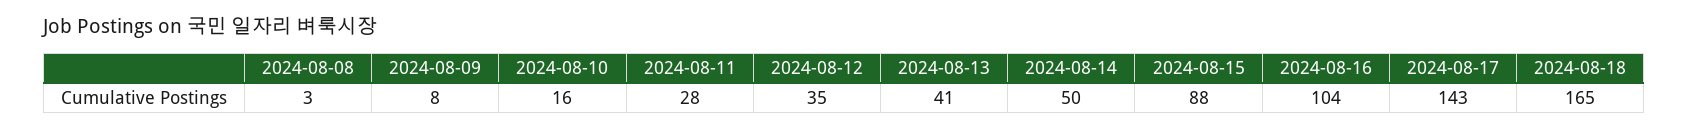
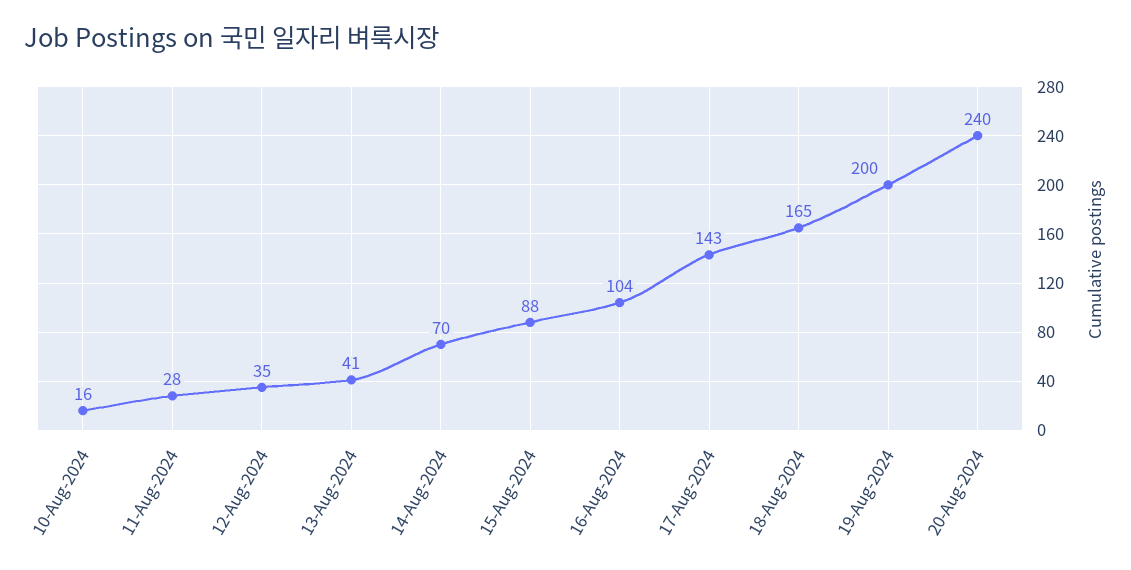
2024-08-08: 3 -> none
2024-08-09: 8 -> none
2024-08-14: 50 -> 70
19-Aug-2024: none -> 200
20-Aug-2024: none -> 240

